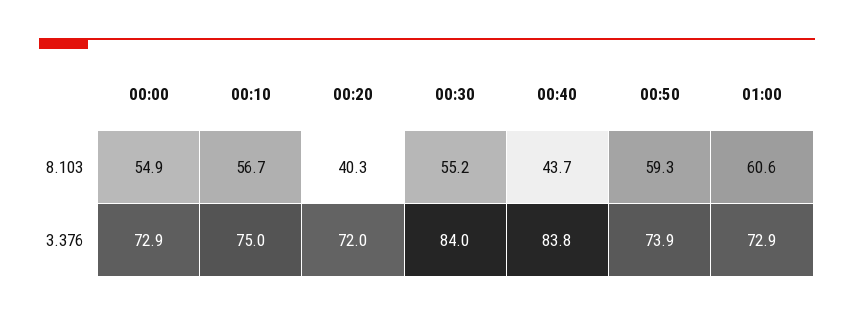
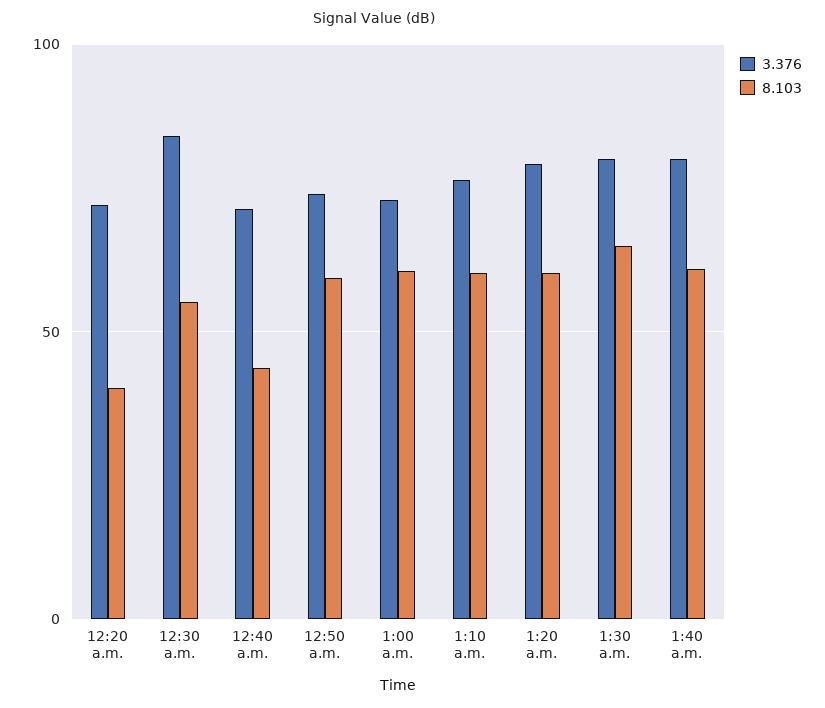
8.103, 00:00: 54.9 -> none
8.103, 00:10: 56.7 -> none
3.376, 00:00: 72.9 -> none
3.376, 00:10: 75 -> none
3.376, 00:40: 83.8 -> 70
3.376, 1:10 a.m.: none -> 75
8.103, 1:10 a.m.: none -> 60
3.376, 1:20 a.m.: none -> 80
8.103, 1:20 a.m.: none -> 60
3.376, 1:30 a.m.: none -> 80
8.103, 1:30 a.m.: none -> 65
3.376, 1:40 a.m.: none -> 80
8.103, 1:40 a.m.: none -> 60

